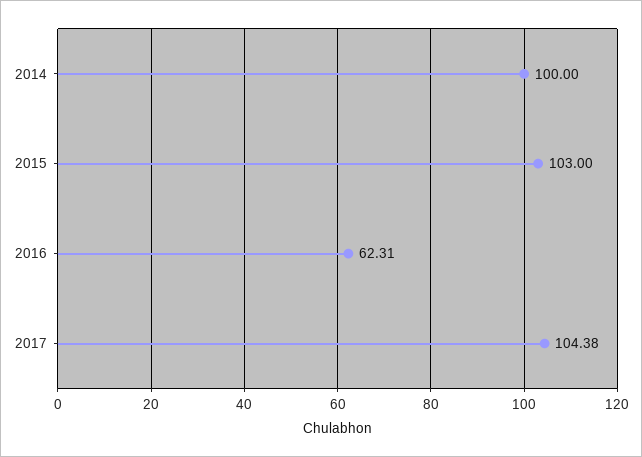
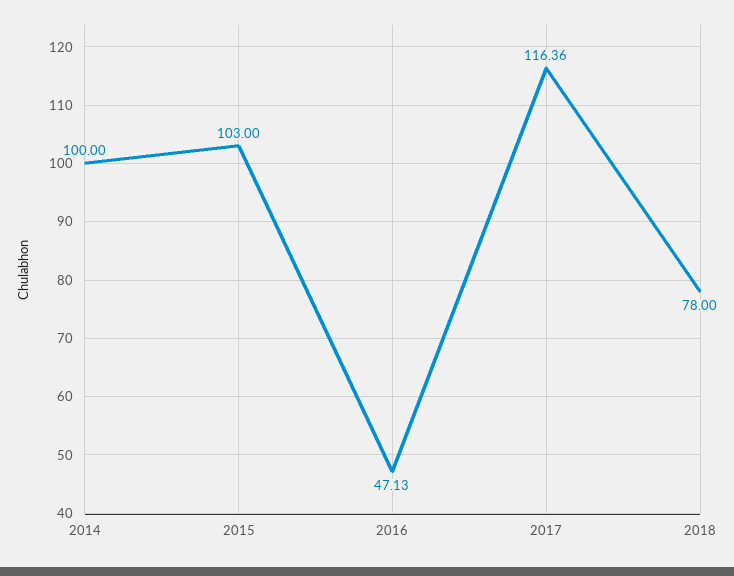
2016: 62.31 -> 47.13
2017: 104.38 -> 116.36
2018: none -> 78

